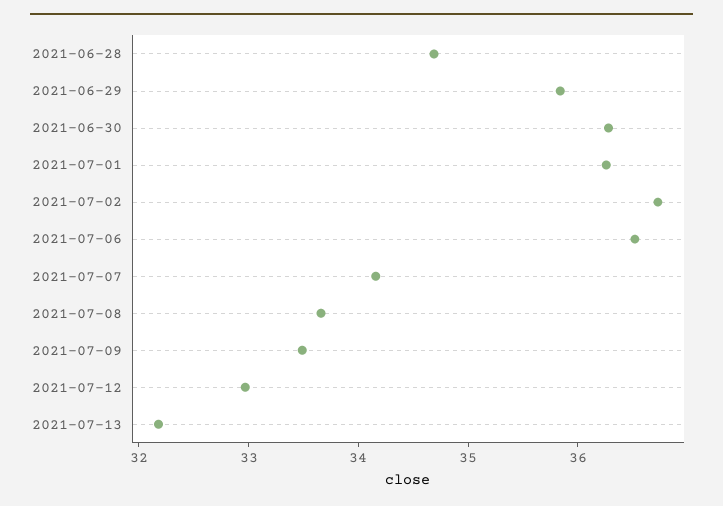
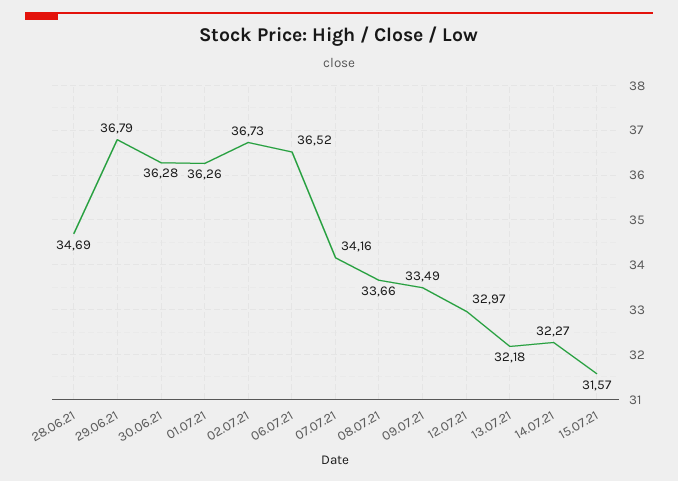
2021-06-29: 35.8 -> 36.79
14.07.21: none -> 32.27
15.07.21: none -> 31.57

